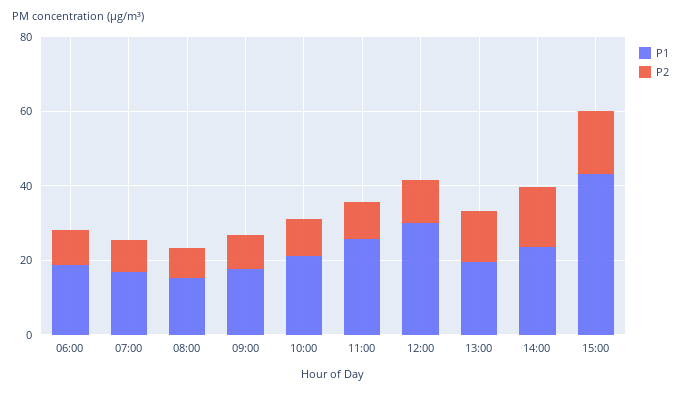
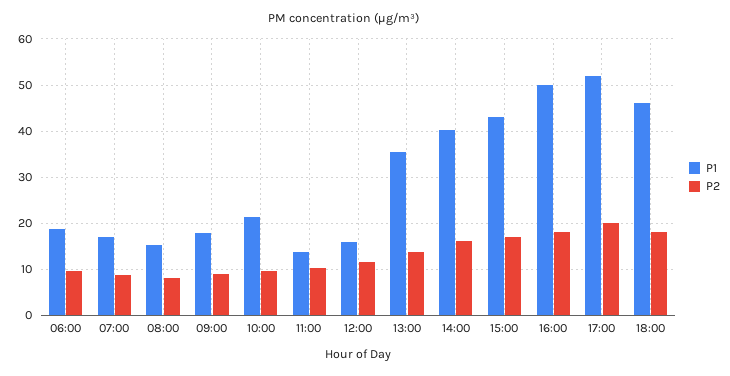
P1, 11:00: 25 -> 14
P1, 12:00: 30 -> 16
P1, 13:00: 20 -> 36
P1, 14:00: 25 -> 40
P1, 16:00: none -> 50
P2, 16:00: none -> 18
P1, 17:00: none -> 52
P2, 17:00: none -> 20
P1, 18:00: none -> 46
P2, 18:00: none -> 18

